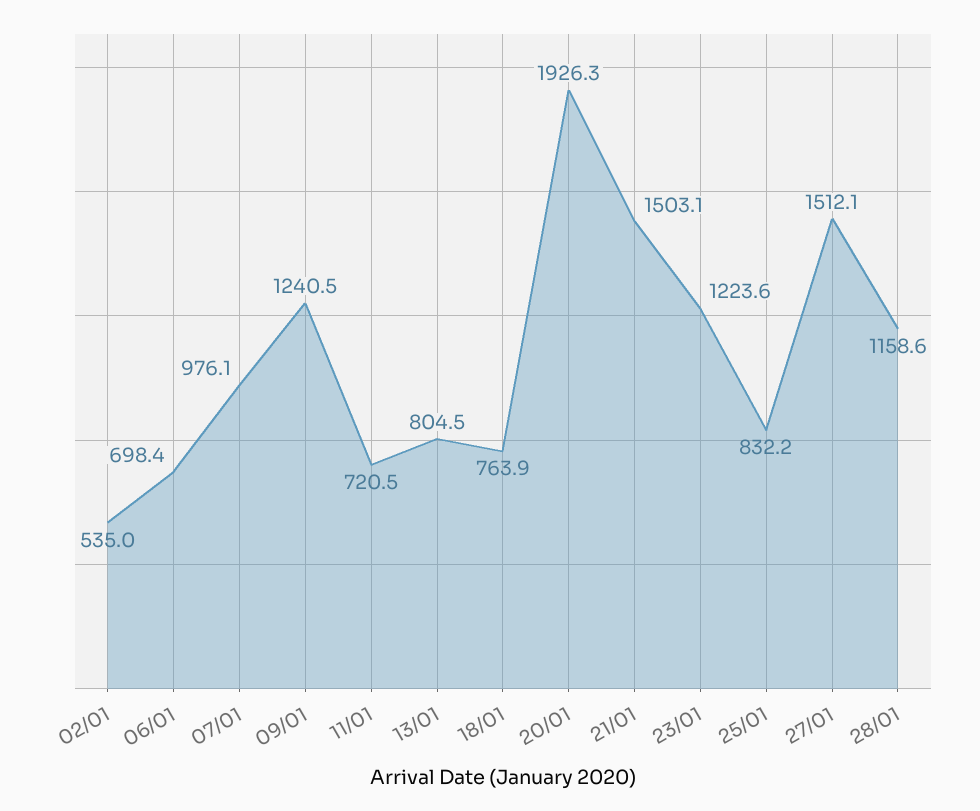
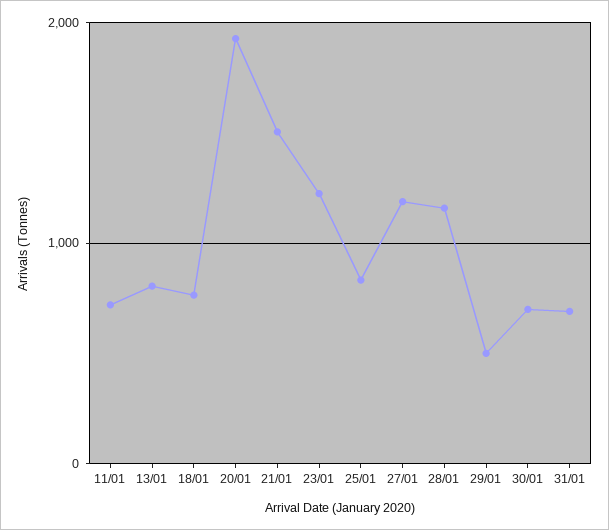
02/01: 535 -> none
06/01: 698.4 -> none
07/01: 976.1 -> none
09/01: 1240.5 -> none
27/01: 1512.1 -> 1200
29/01: none -> 500
30/01: none -> 700
31/01: none -> 700

